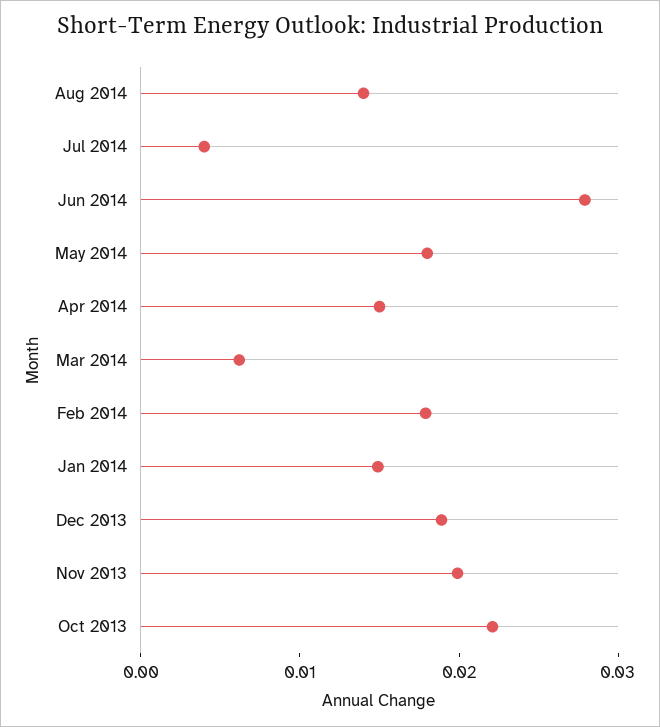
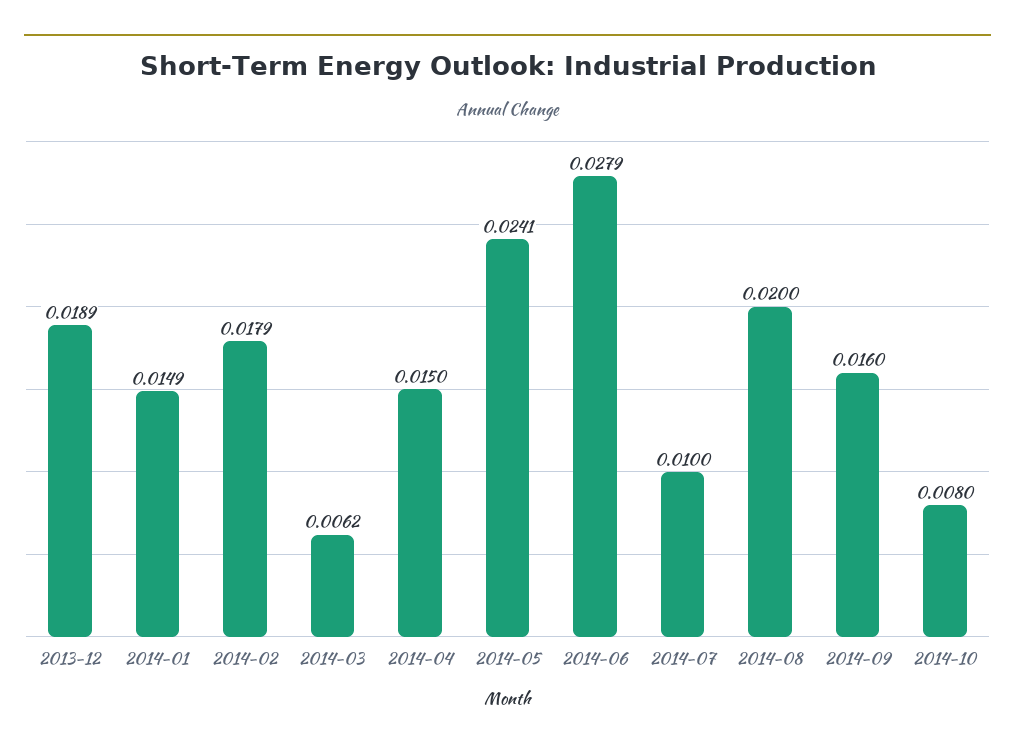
Aug 2014: 0.014 -> 0.02
Jul 2014: 0.004 -> 0.01
May 2014: 0.018 -> 0.0241
Nov 2013: 0.02 -> none
Oct 2013: 0.022 -> none
2014-09: none -> 0.016
2014-10: none -> 0.008

